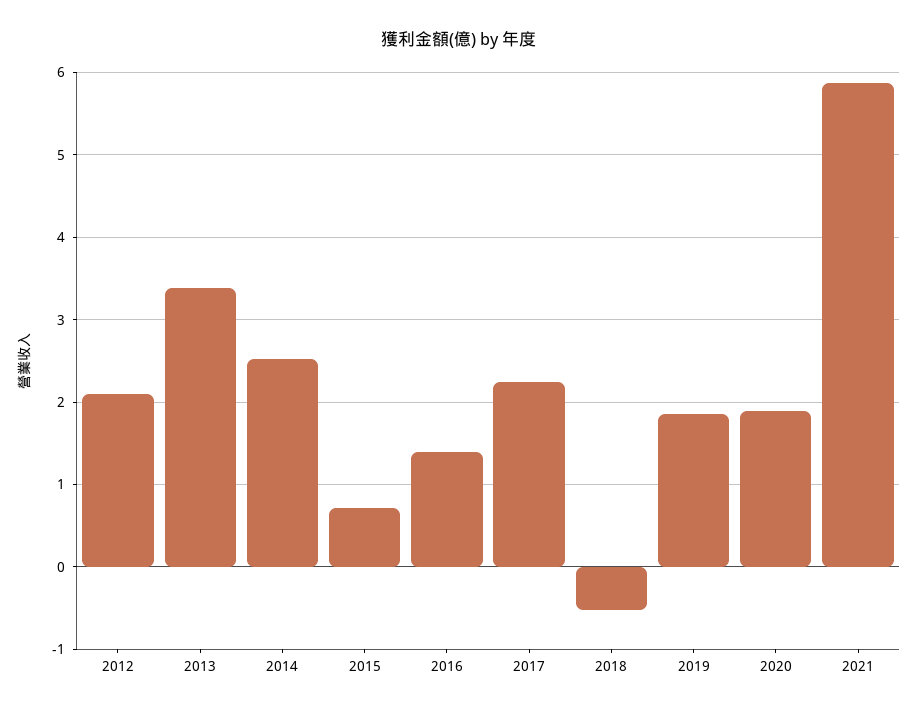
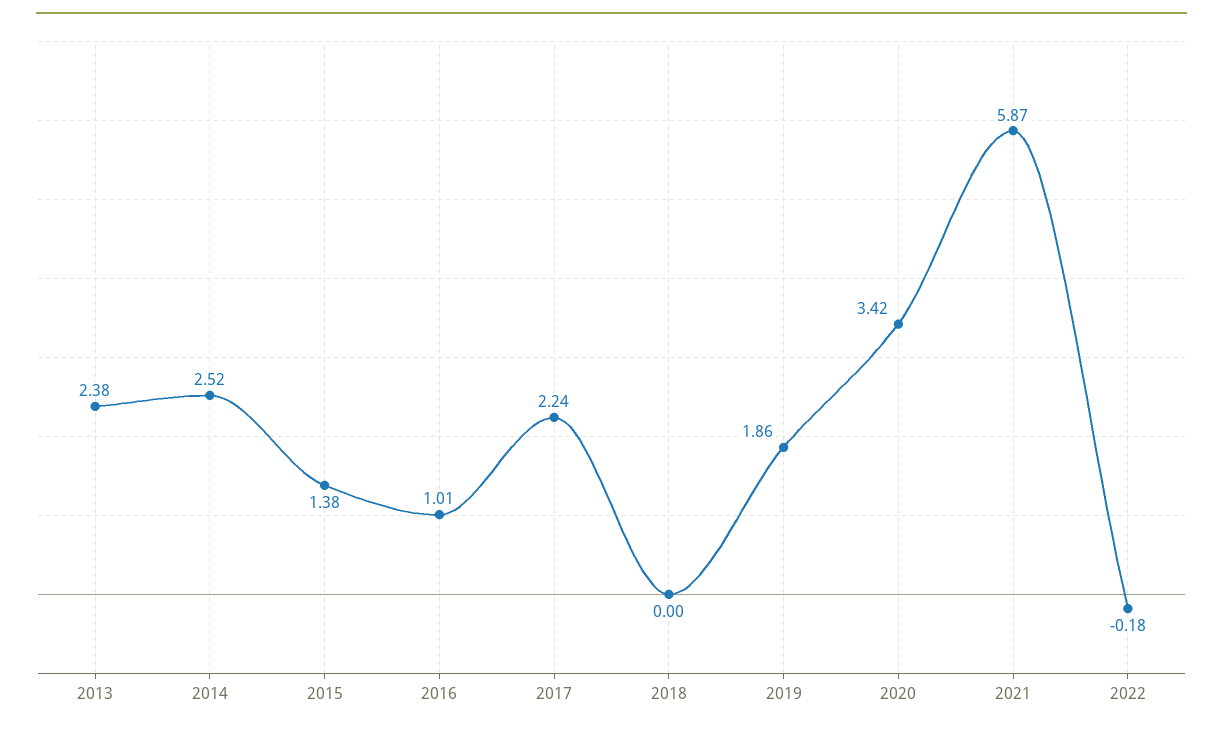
2012: 2.1 -> none
2013: 3.4 -> 2.38
2015: 0.7 -> 1.38
2016: 1.4 -> 1.01
2018: -0.5 -> 0
2020: 1.9 -> 3.42
2022: none -> -0.18

